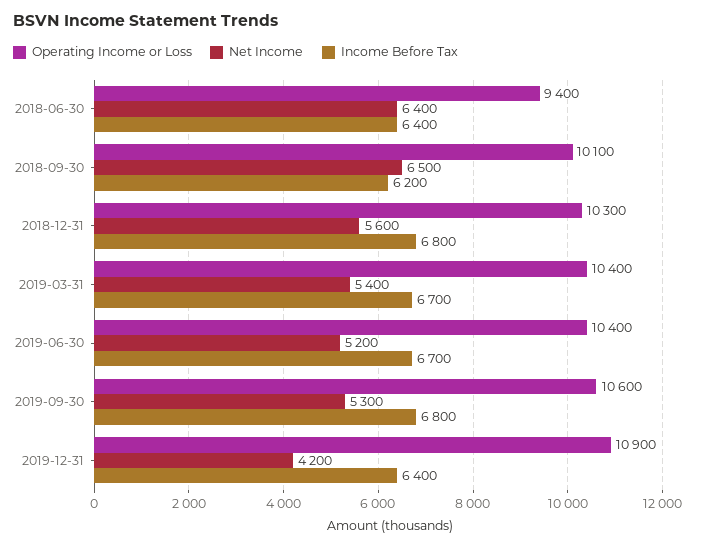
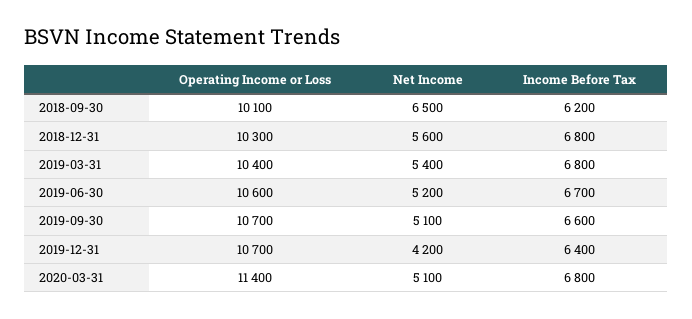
Operating Income or Loss, 2018-06-30: 9400 -> none
Net Income, 2018-06-30: 6400 -> none
Income Before Tax, 2018-06-30: 6400 -> none
Income Before Tax, 2019-03-31: 6700 -> 6800
Operating Income or Loss, 2019-06-30: 10400 -> 10600
Operating Income or Loss, 2019-09-30: 10600 -> 10700
Net Income, 2019-09-30: 5300 -> 5100
Income Before Tax, 2019-09-30: 6800 -> 6600
Operating Income or Loss, 2019-12-31: 10900 -> 10700
Operating Income or Loss, 2020-03-31: none -> 11400
Net Income, 2020-03-31: none -> 5100
Income Before Tax, 2020-03-31: none -> 6800

